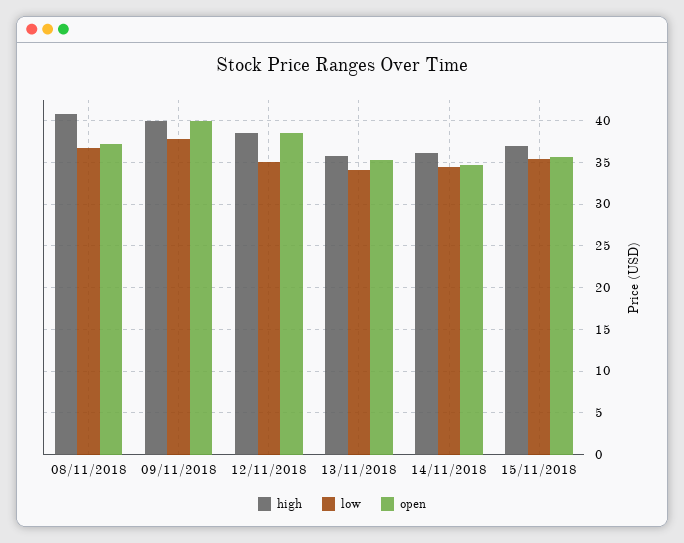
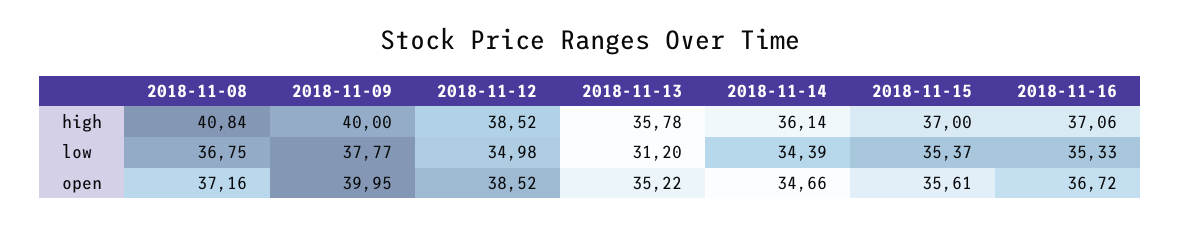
low, 13/11/2018: 34 -> 31.2
high, 2018-11-16: none -> 37.06
low, 2018-11-16: none -> 35.33
open, 2018-11-16: none -> 36.72

